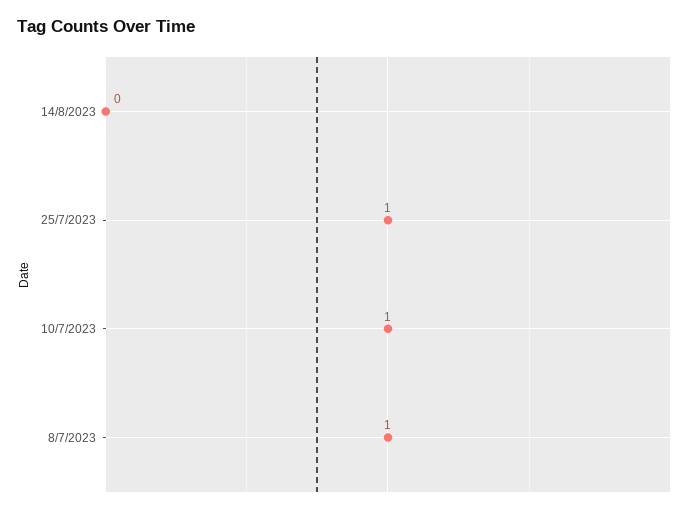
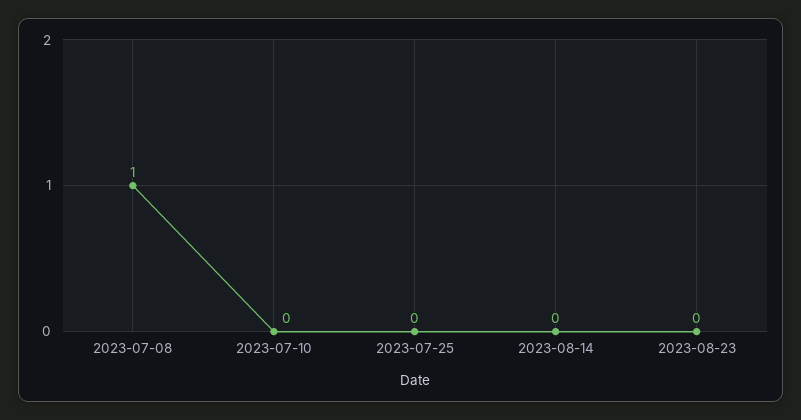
25/7/2023: 1 -> 0
10/7/2023: 1 -> 0
2023-08-23: none -> 0

